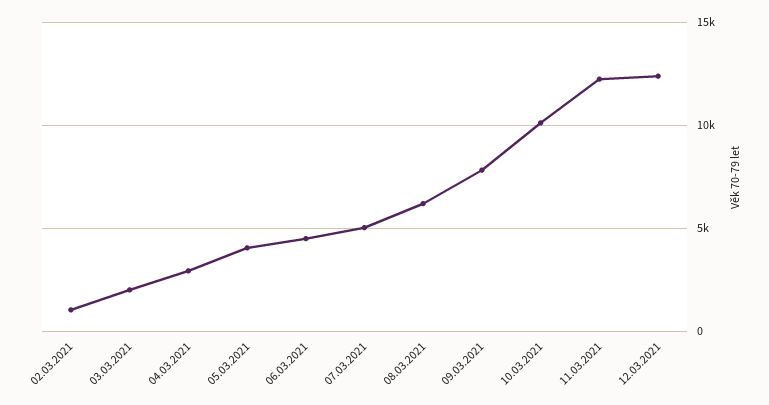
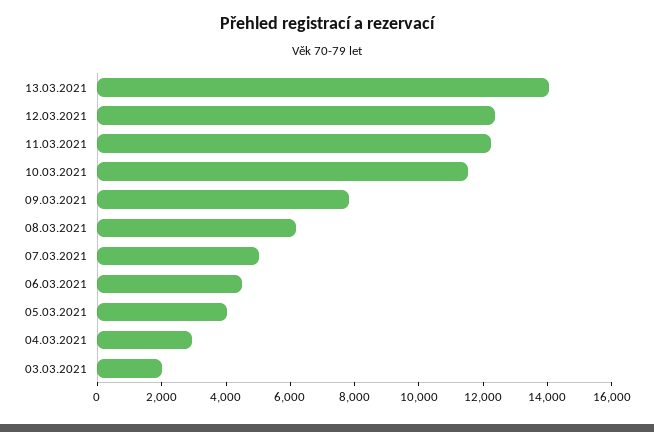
02.03.2021: 1000 -> none
10.03.2021: 10000 -> 11500
13.03.2021: none -> 14000

